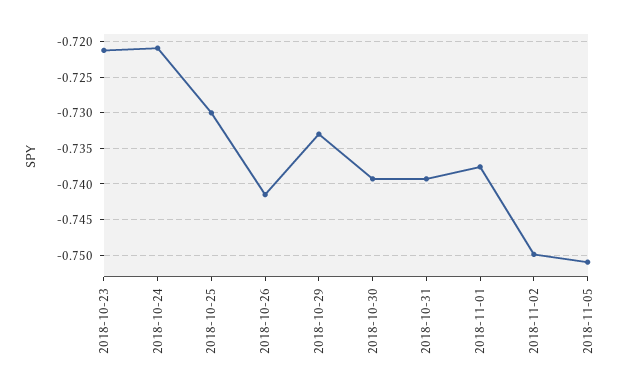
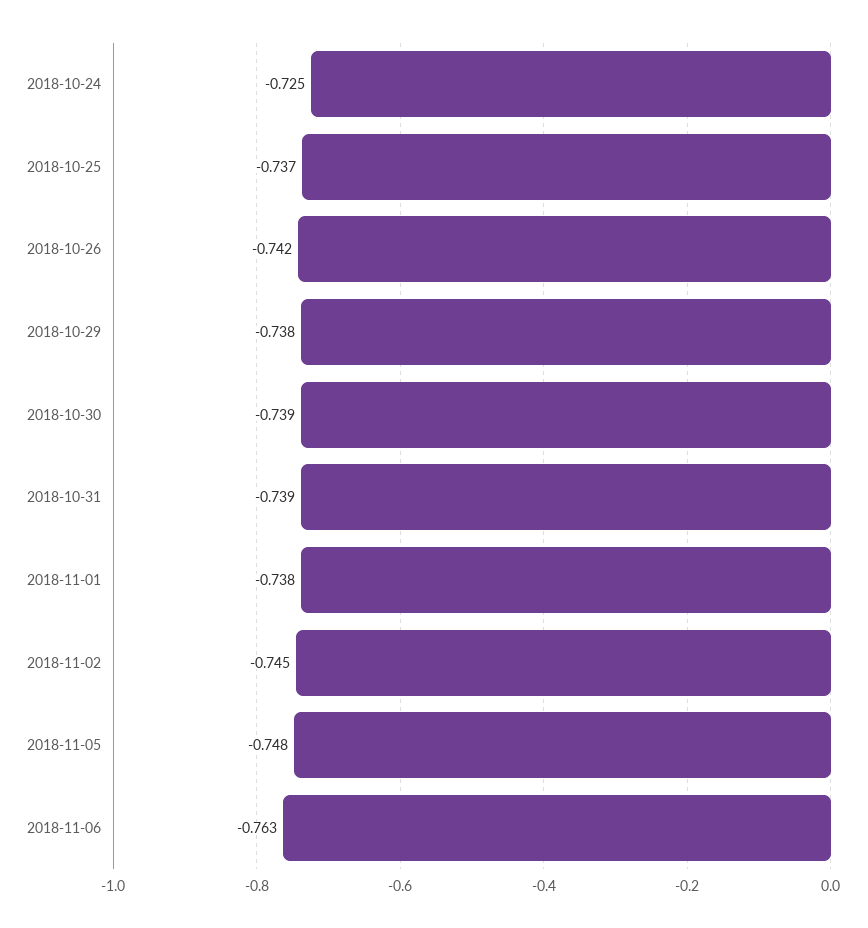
2018-10-23: -0.721 -> none
2018-10-24: -0.721 -> -0.725
2018-10-25: -0.73 -> -0.737
2018-10-29: -0.733 -> -0.738
2018-11-02: -0.75 -> -0.745
2018-11-05: -0.751 -> -0.748
2018-11-06: none -> -0.763

